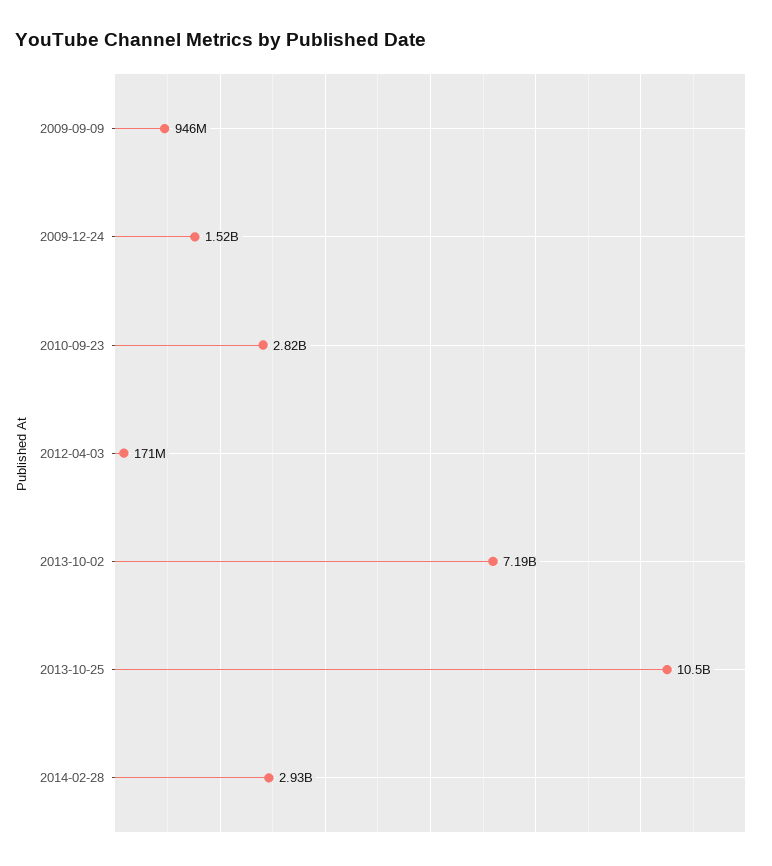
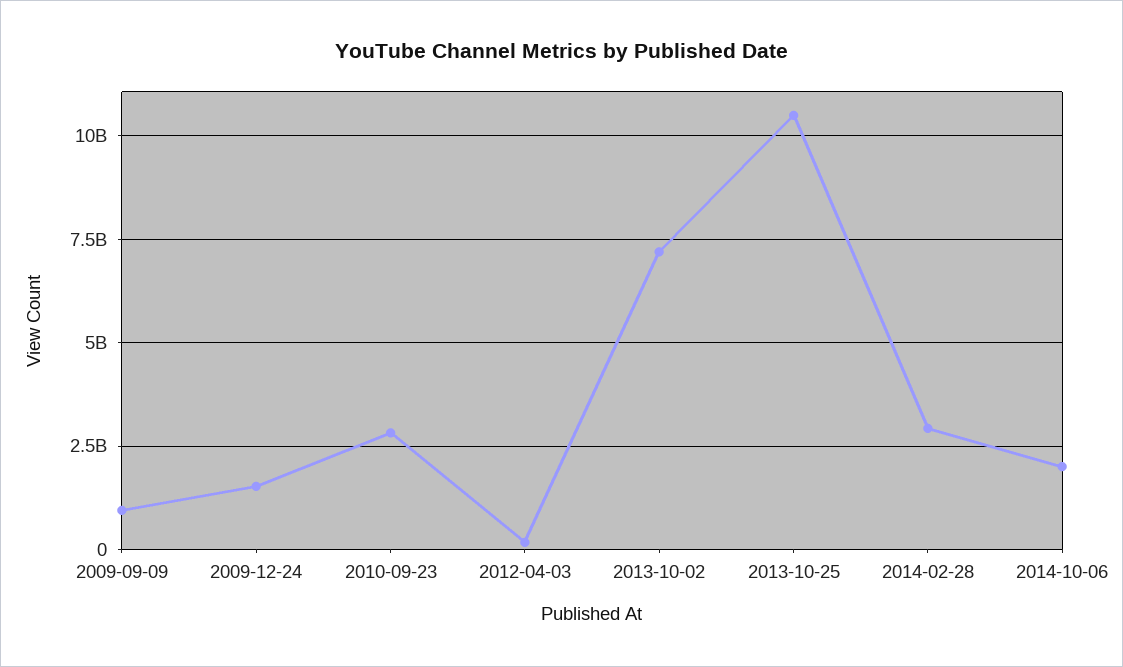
2014-10-06: none -> 2000000000

